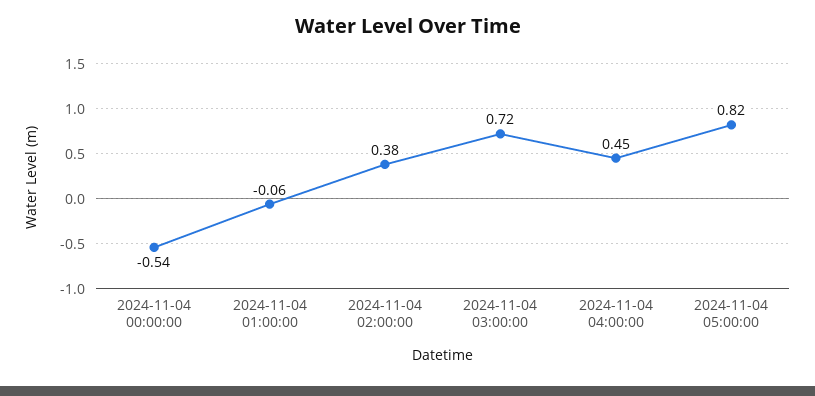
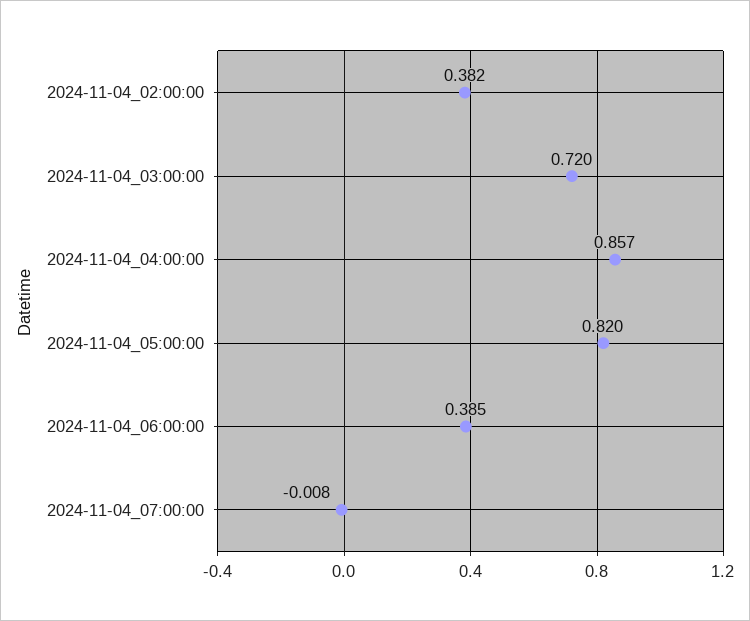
2024-11-04 00:00:00: -0.54 -> none
2024-11-04 01:00:00: -0.06 -> none
2024-11-04 04:00:00: 0.45 -> 0.857
2024-11-04_06:00:00: none -> 0.385
2024-11-04_07:00:00: none -> -0.008

